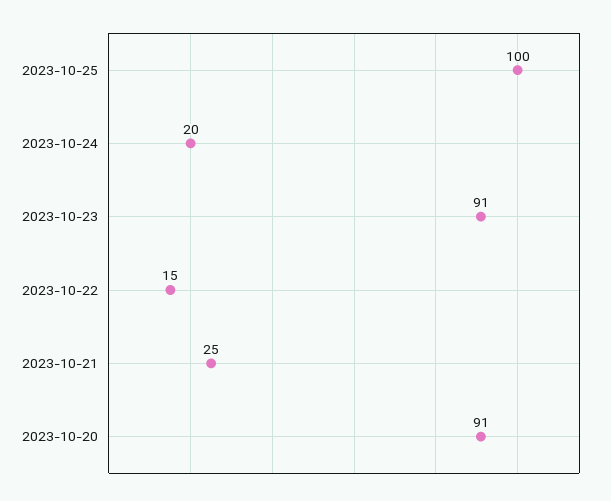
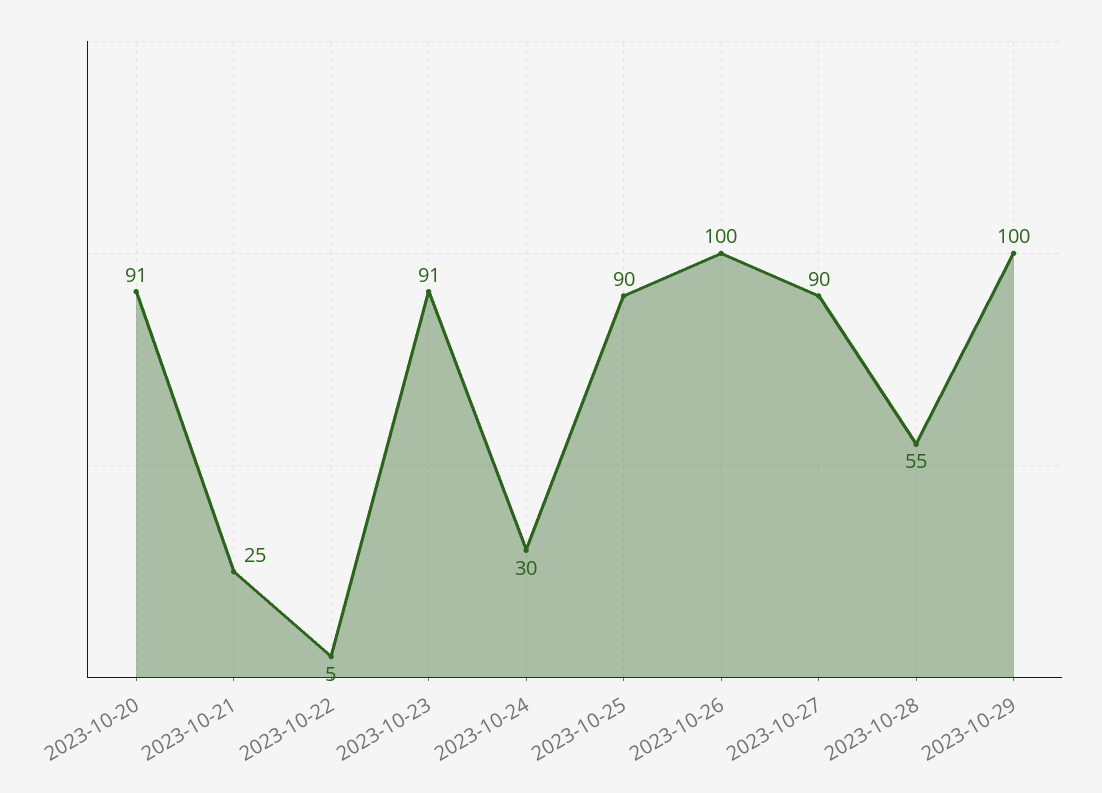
2023-10-25: 100 -> 90
2023-10-24: 20 -> 30
2023-10-22: 15 -> 5
2023-10-26: none -> 100
2023-10-27: none -> 90
2023-10-28: none -> 55
2023-10-29: none -> 100

